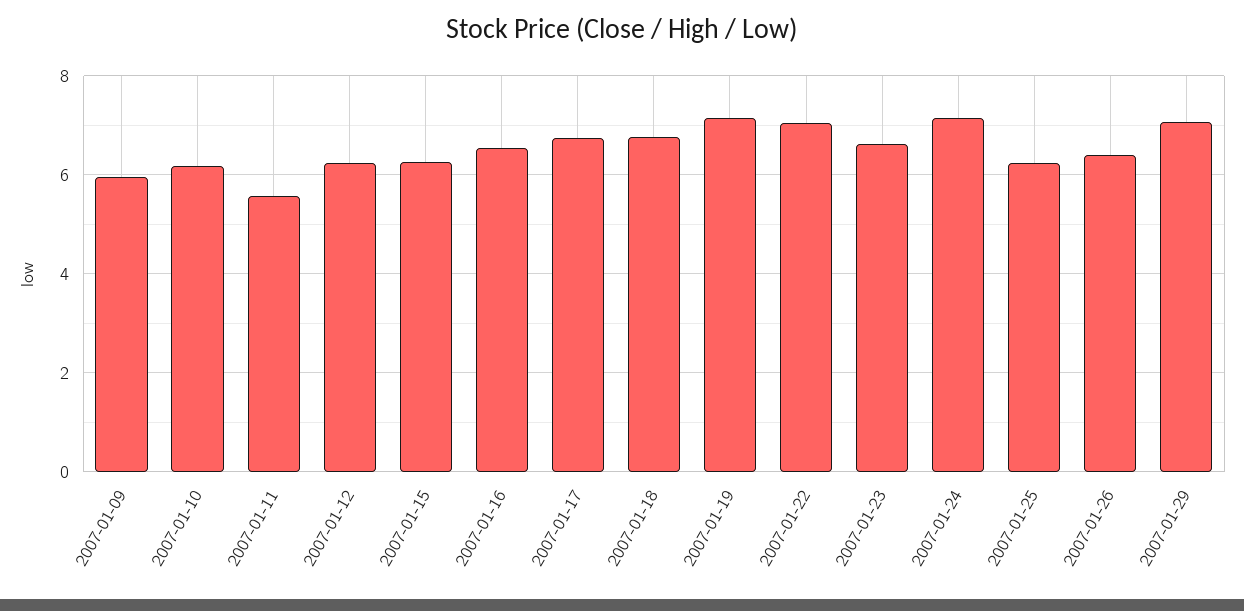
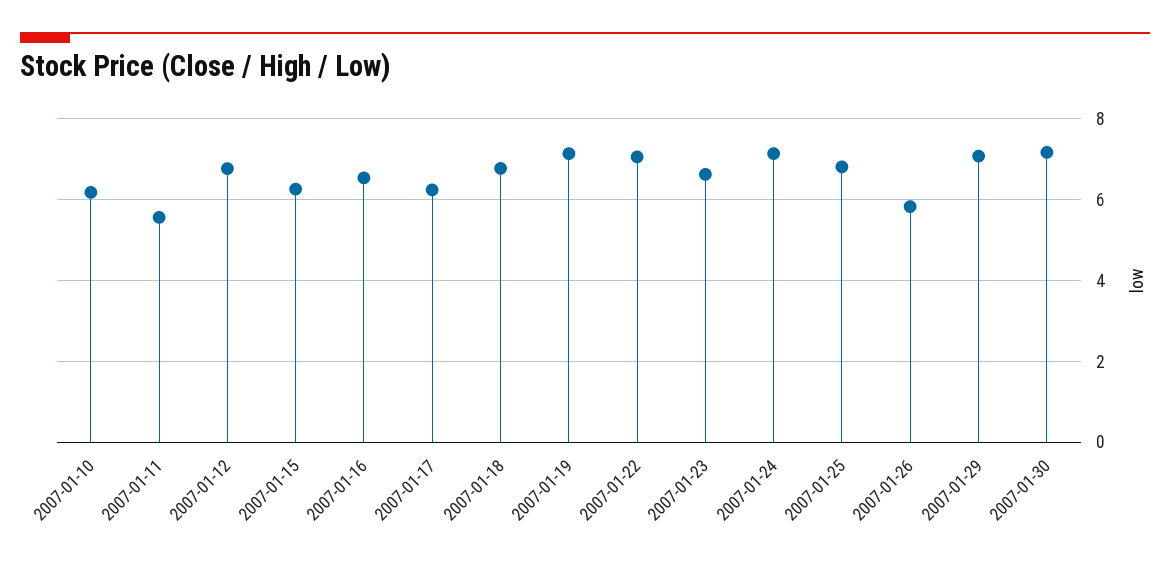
2007-01-09: 6 -> none
2007-01-12: 6.2 -> 6.8
2007-01-17: 6.8 -> 6.2
2007-01-25: 6.2 -> 6.8
2007-01-26: 6.4 -> 5.8
2007-01-30: none -> 7.2

